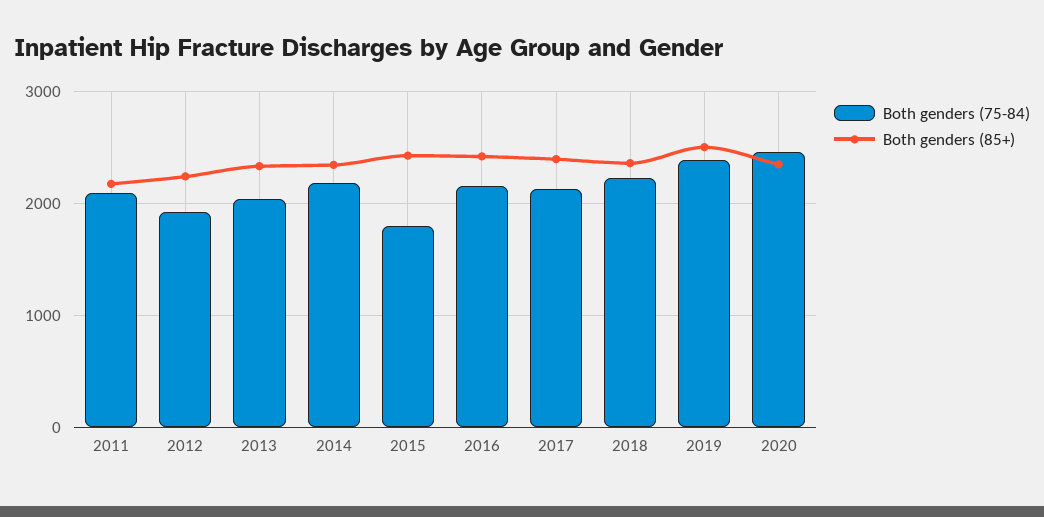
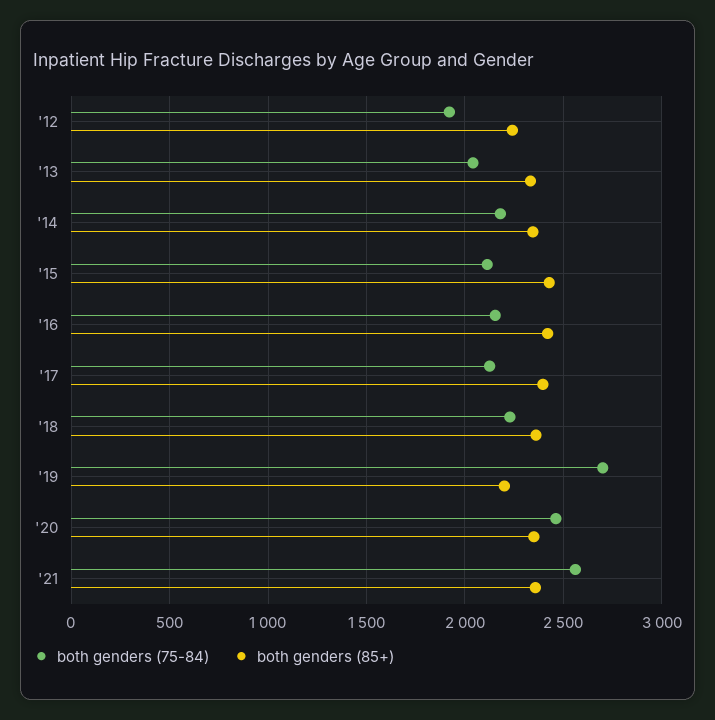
Both genders (75-84), 2011: 2100 -> none
Both genders (85+), 2011: 2200 -> none
Both genders (75-84), 2015: 1800 -> 2100
Both genders (75-84), 2019: 2400 -> 2700
Both genders (85+), 2019: 2500 -> 2200
Both genders (75-84), '21: none -> 2550
Both genders (85+), '21: none -> 2350

